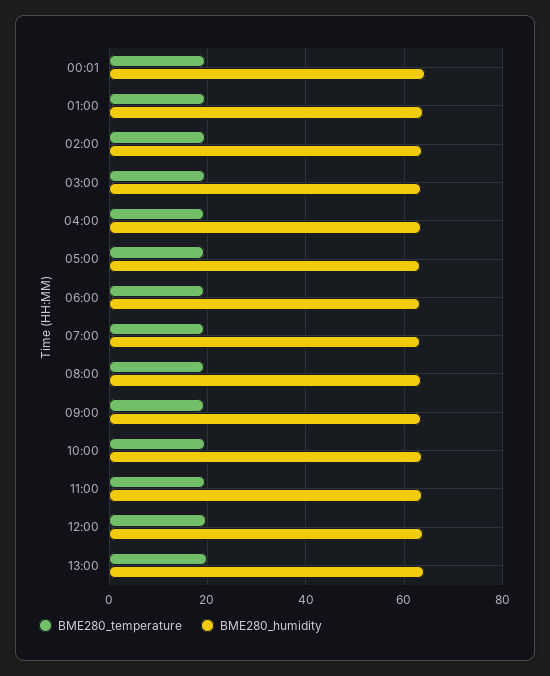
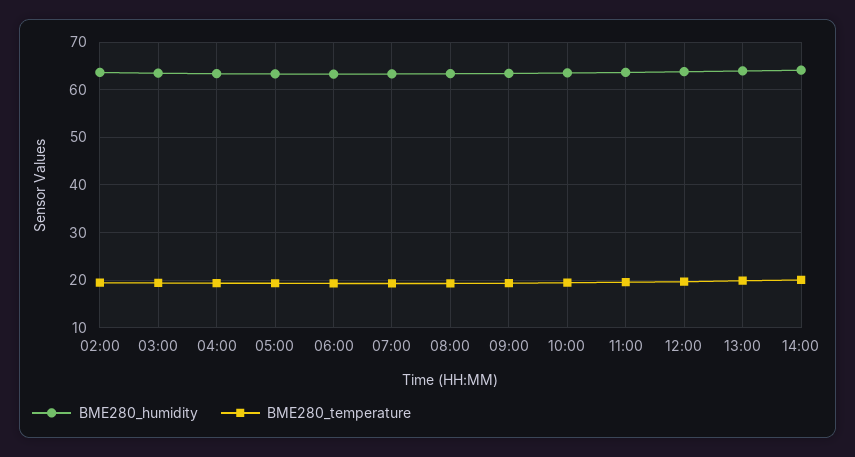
BME280_temperature, 00:01: 20 -> none
BME280_humidity, 00:01: 64 -> none
BME280_temperature, 01:00: 20 -> none
BME280_humidity, 01:00: 64 -> none
BME280_humidity, 14:00: none -> 64
BME280_temperature, 14:00: none -> 20

